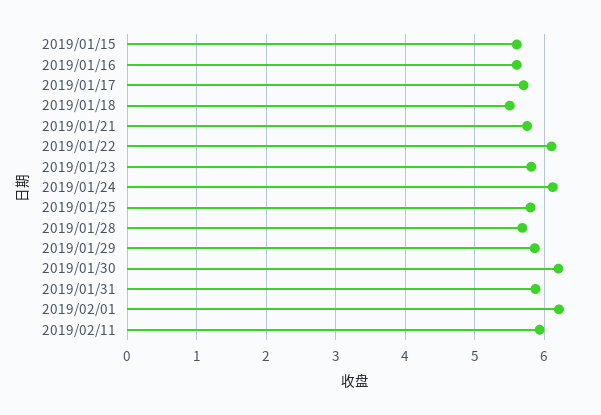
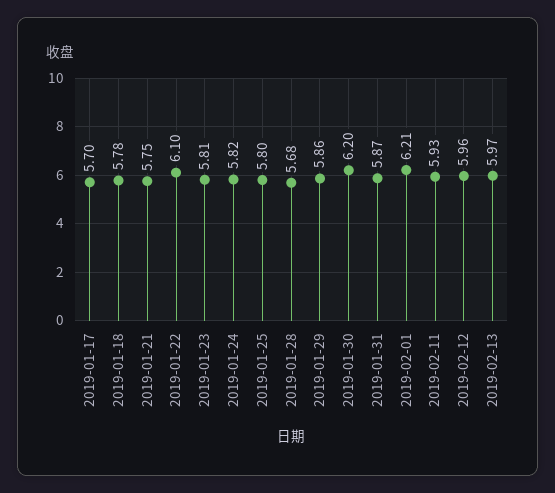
2019/01/15: 5.6 -> none
2019/01/16: 5.6 -> none
2019/01/18: 5.5 -> 5.78
2019/01/24: 6.1 -> 5.82
2019-02-12: none -> 5.96
2019-02-13: none -> 5.97

